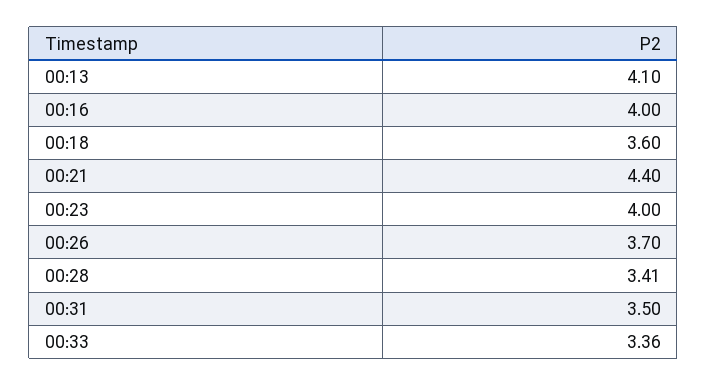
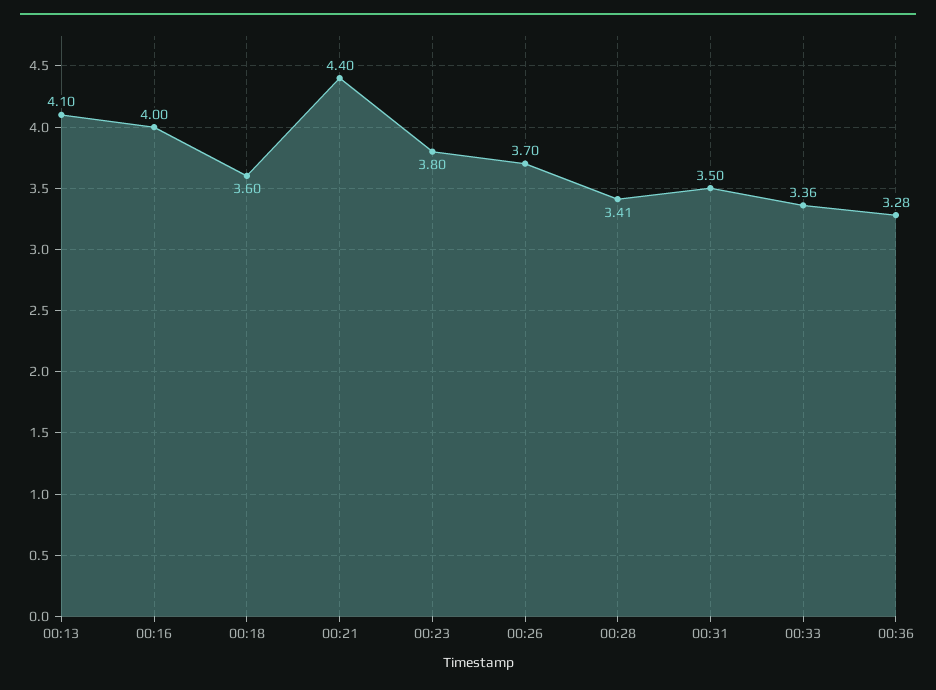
00:23: 4 -> 3.8
00:36: none -> 3.28

